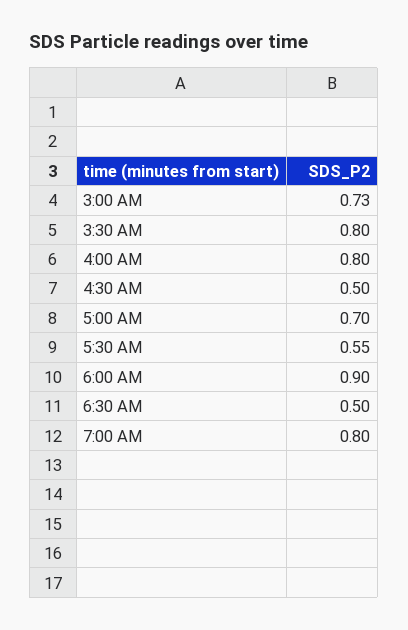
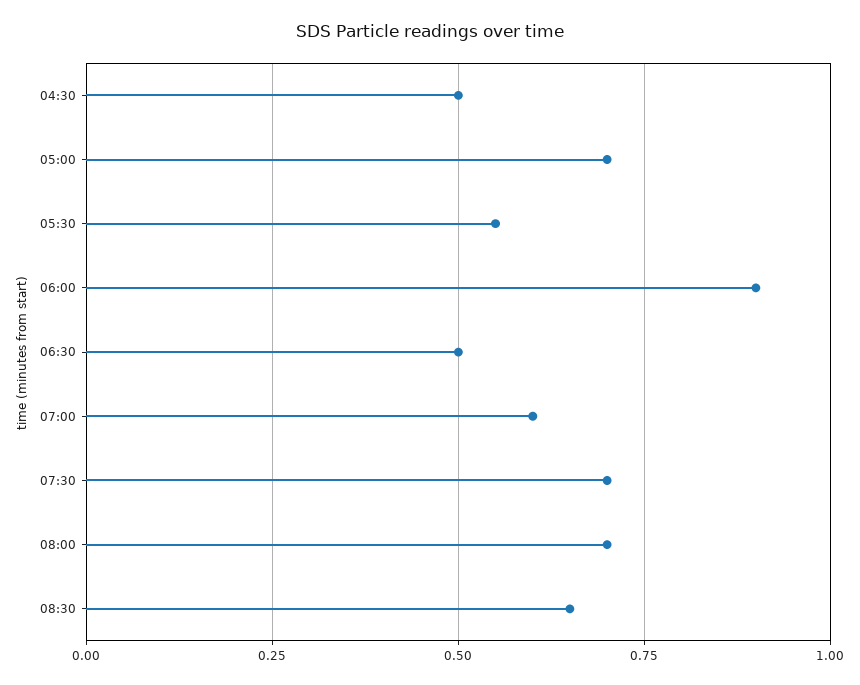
3:00 AM: 0.73 -> none
3:30 AM: 0.8 -> none
4:00 AM: 0.8 -> none
7:00 AM: 0.8 -> 0.6
07:30: none -> 0.7
08:00: none -> 0.7
08:30: none -> 0.65

